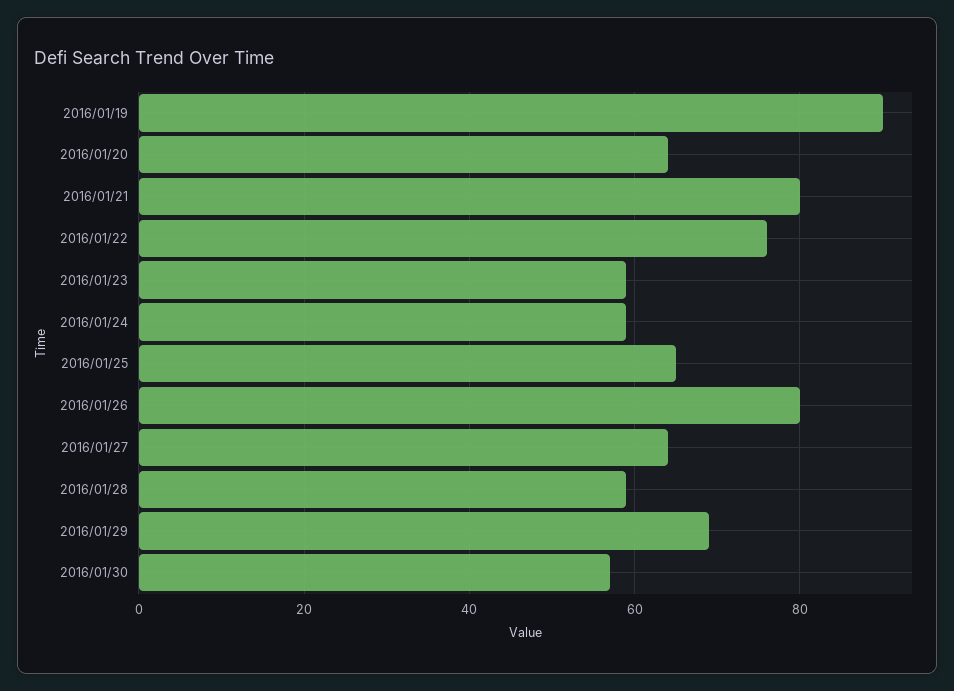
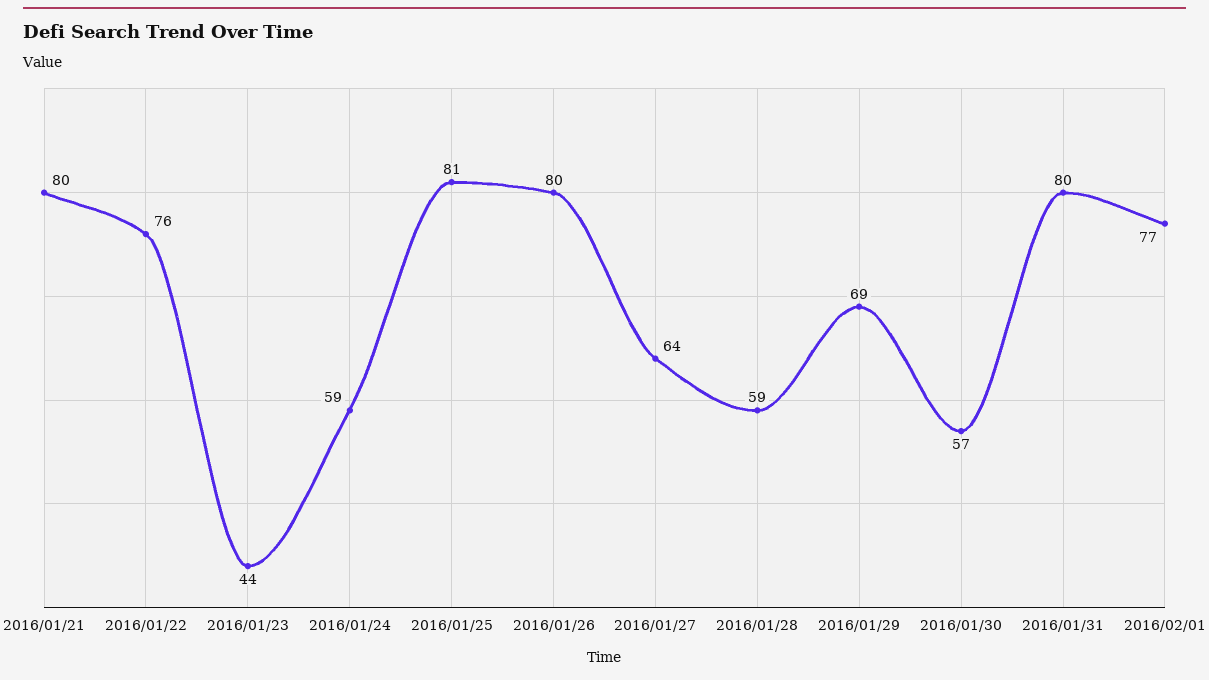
2016/01/19: 90 -> none
2016/01/20: 65 -> none
2016/01/23: 60 -> 44
2016/01/25: 65 -> 81
2016/01/31: none -> 80
2016/02/01: none -> 77

